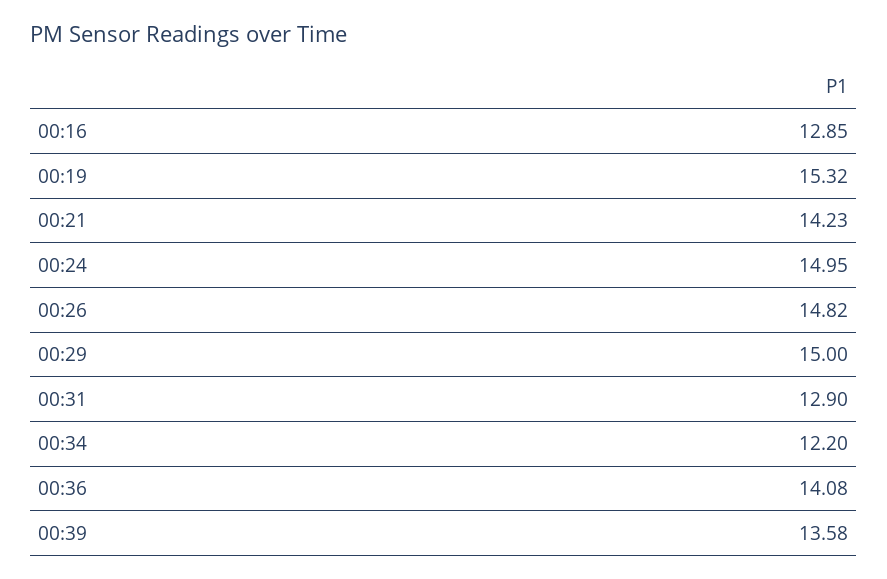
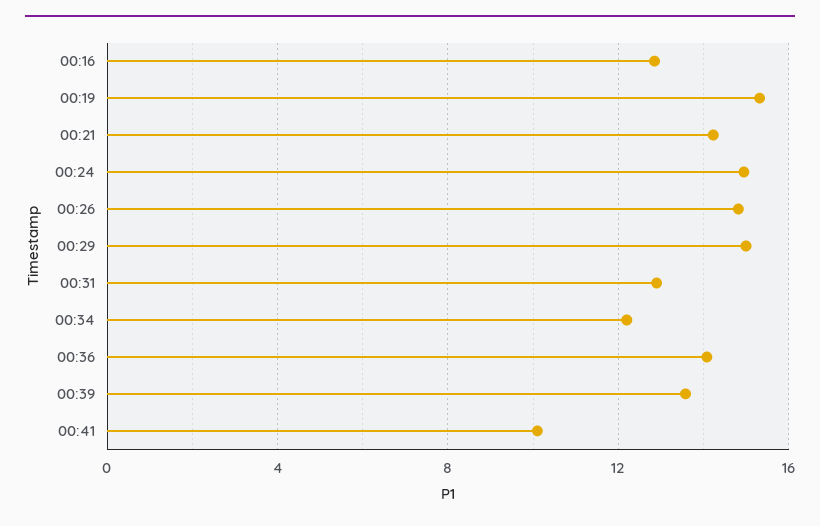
00:41: none -> 10

